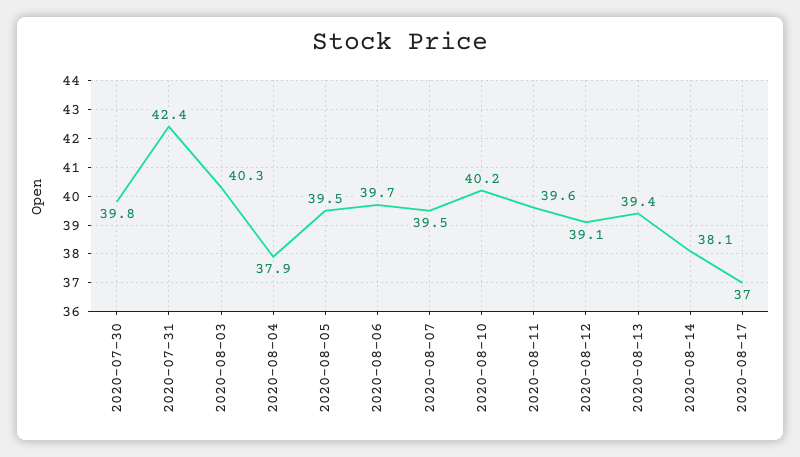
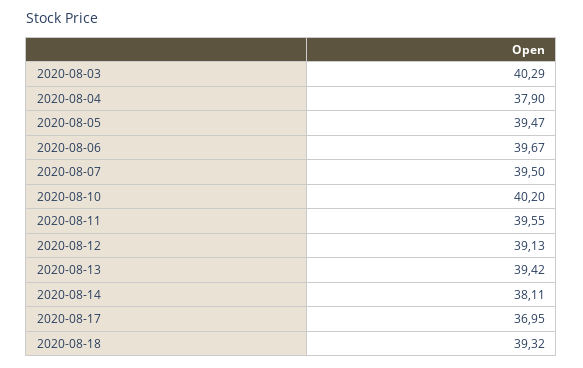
2020-07-30: 39.8 -> none
2020-07-31: 42.4 -> none
2020-08-18: none -> 39.32

